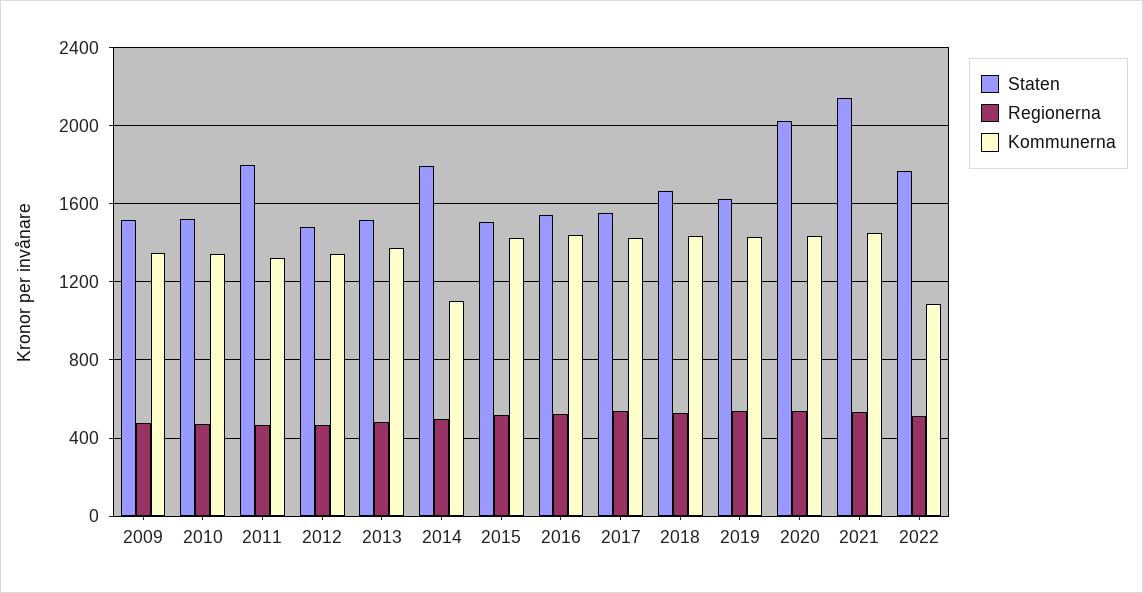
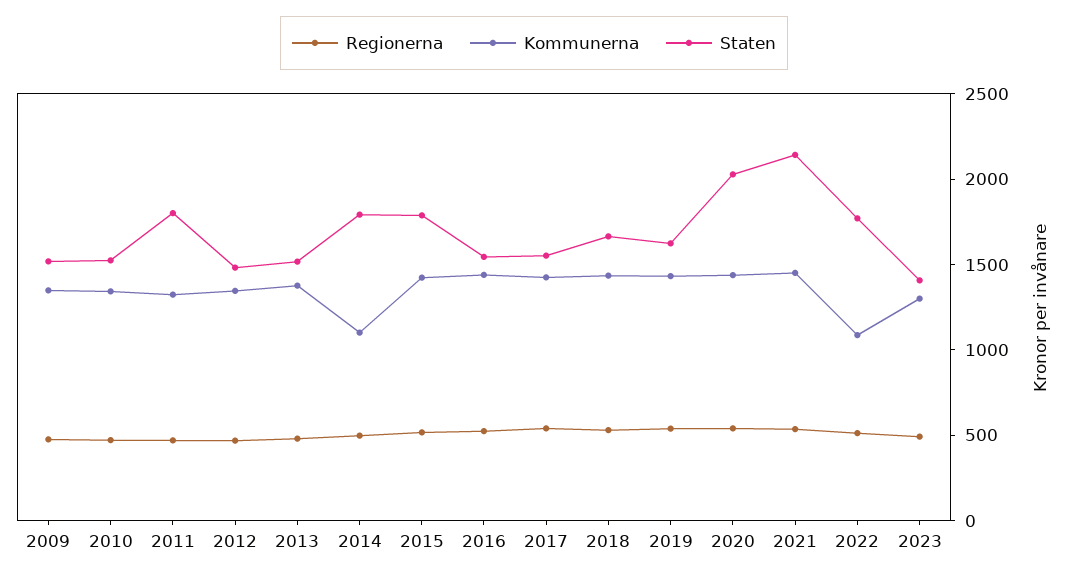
Staten, 2015: 1500 -> 1800
Regionerna, 2023: none -> 500
Kommunerna, 2023: none -> 1300
Staten, 2023: none -> 1400

